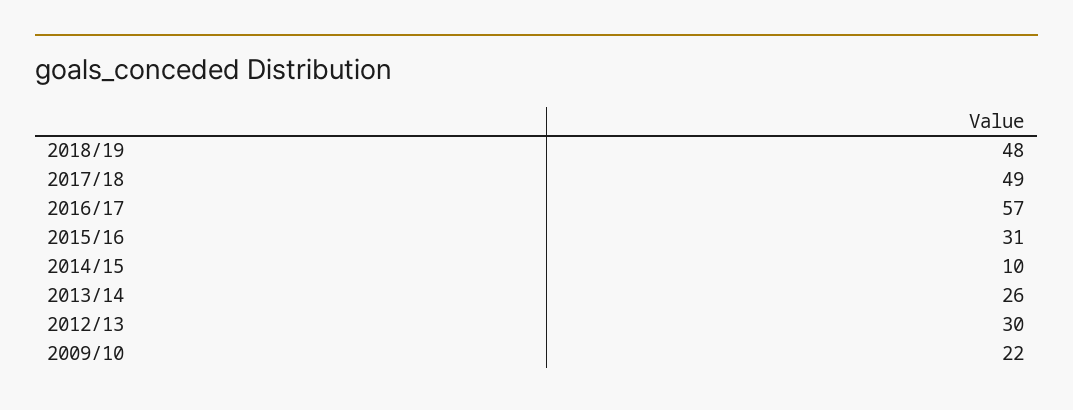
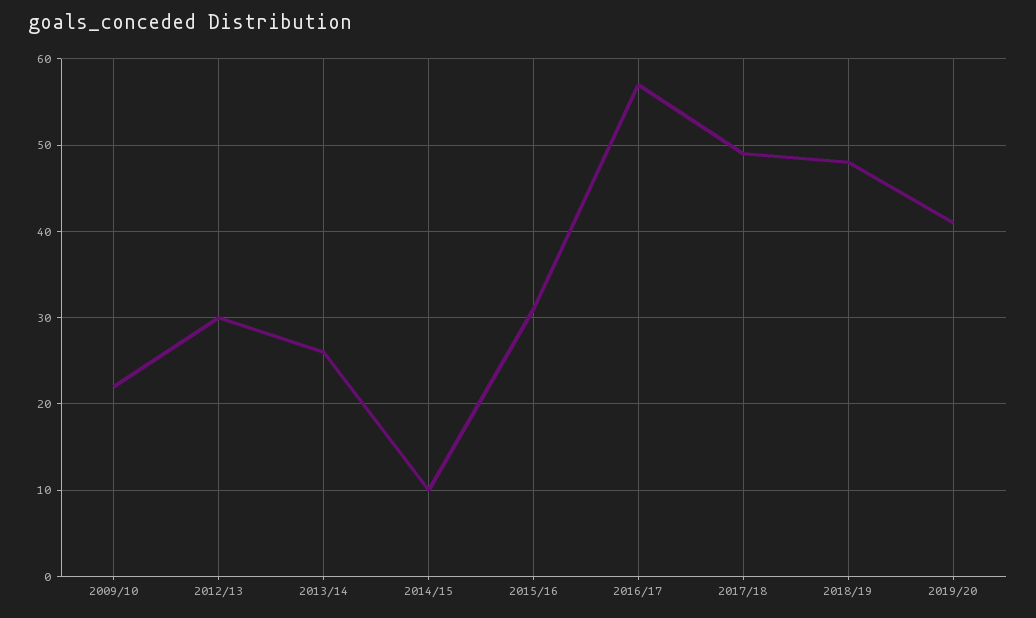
2019/20: none -> 41

